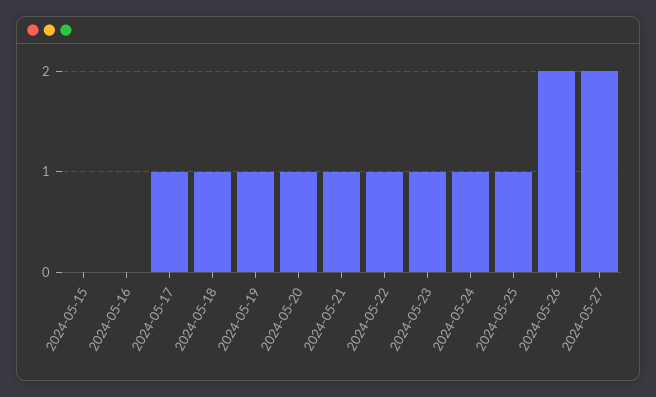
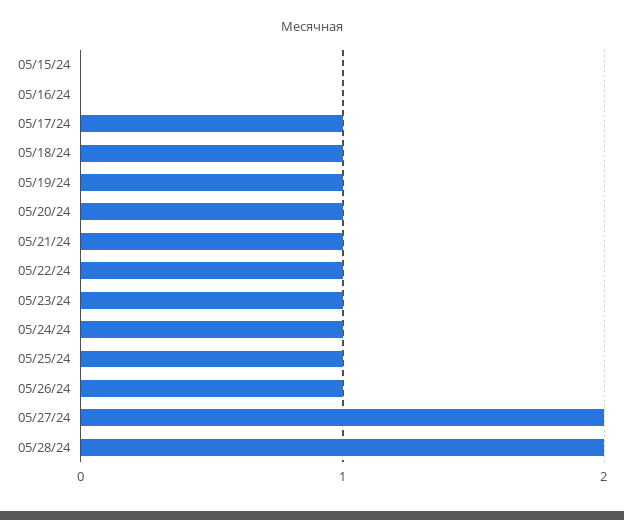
2024-05-26: 2 -> 1
05/28/24: none -> 2

